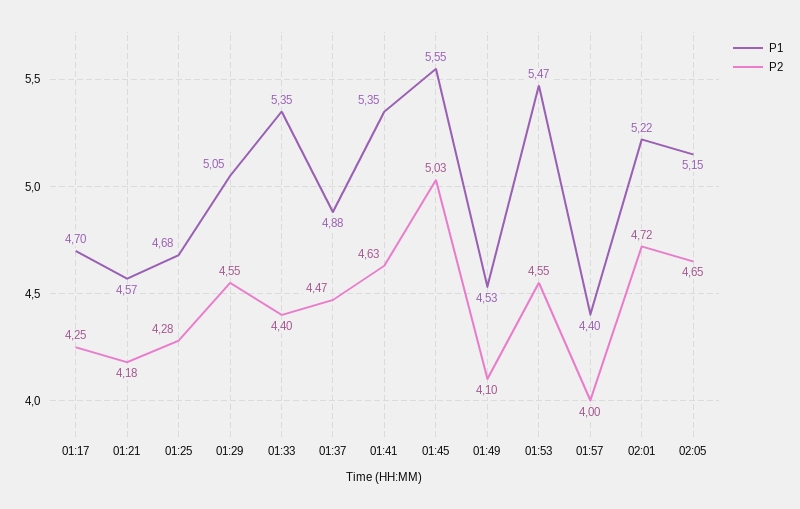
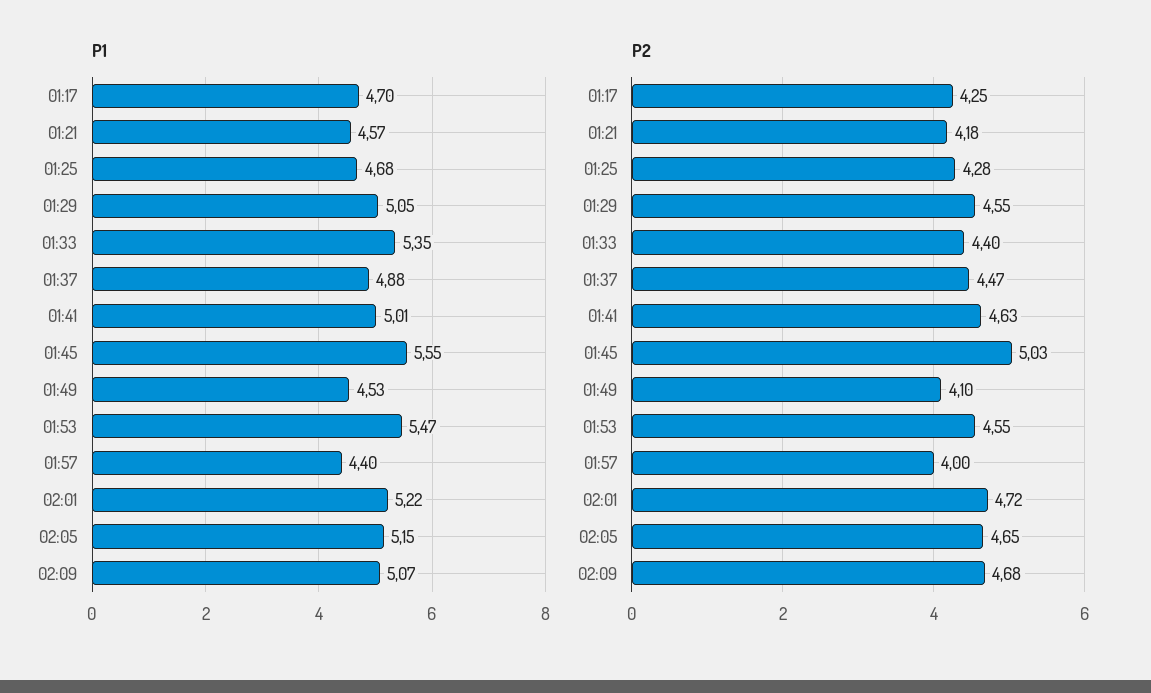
P1, 01:41: 5.35 -> 5.01
P1, 02:09: none -> 5.07
P2, 02:09: none -> 4.68

